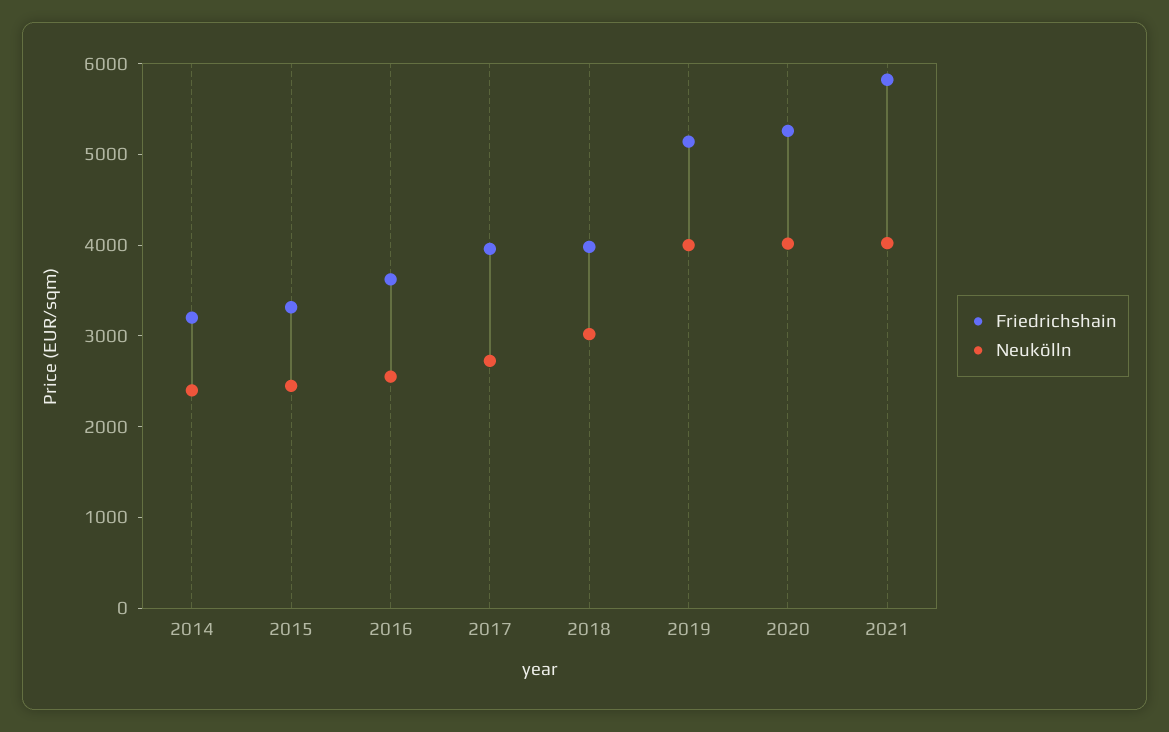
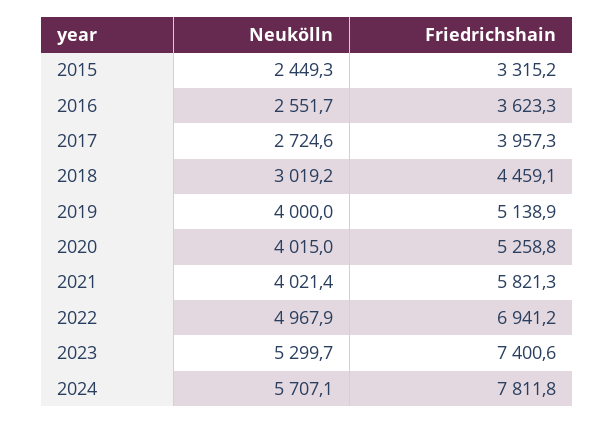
Friedrichshain, 2014: 3200 -> none
Neukölln, 2014: 2400 -> none
Friedrichshain, 2018: 4000 -> 4459.1
Neukölln, 2022: none -> 4967.9
Friedrichshain, 2022: none -> 6941.2
Neukölln, 2023: none -> 5299.7
Friedrichshain, 2023: none -> 7400.6
Neukölln, 2024: none -> 5707.1
Friedrichshain, 2024: none -> 7811.8

